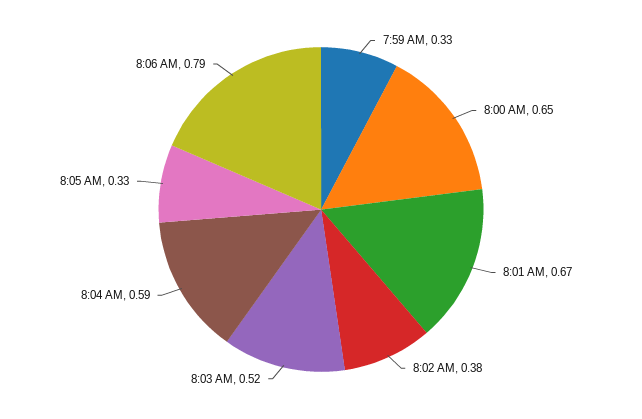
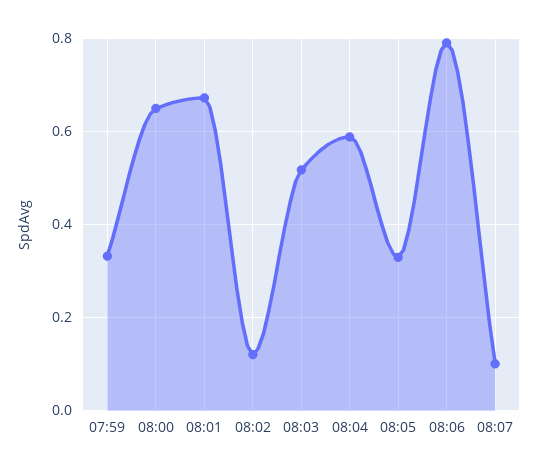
8:02 AM: 0.38 -> 0.12
08:07: none -> 0.1

